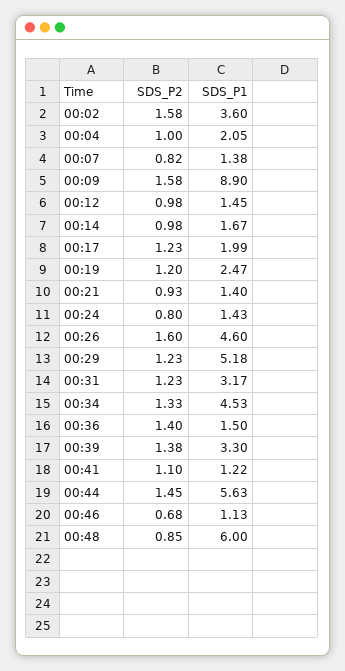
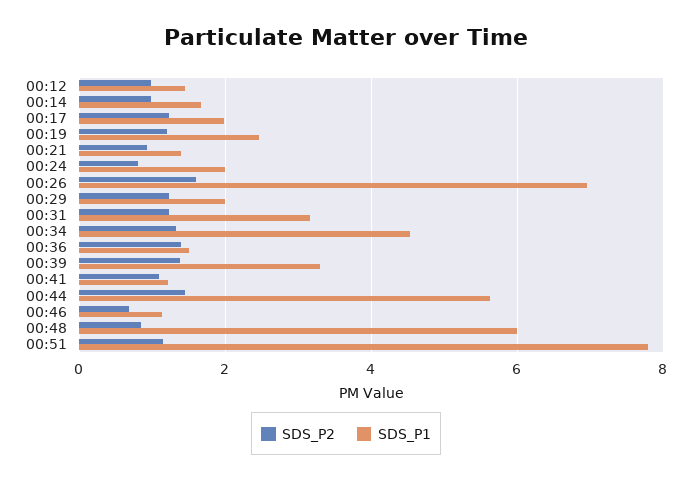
SDS_P2, 00:02: 1.58 -> none
SDS_P1, 00:02: 3.6 -> none
SDS_P2, 00:04: 1 -> none
SDS_P1, 00:04: 2.05 -> none
SDS_P2, 00:07: 0.82 -> none
SDS_P1, 00:07: 1.38 -> none
SDS_P2, 00:09: 1.58 -> none
SDS_P1, 00:09: 8.9 -> none
SDS_P1, 00:24: 1.43 -> 2
SDS_P1, 00:26: 4.6 -> 7
SDS_P1, 00:29: 5.18 -> 2
SDS_P2, 00:51: none -> 1.2
SDS_P1, 00:51: none -> 7.8

